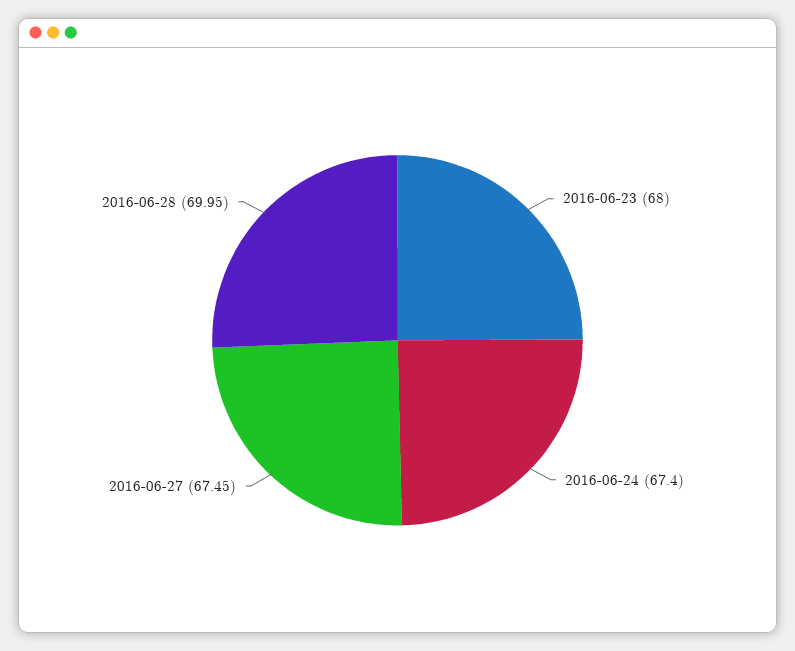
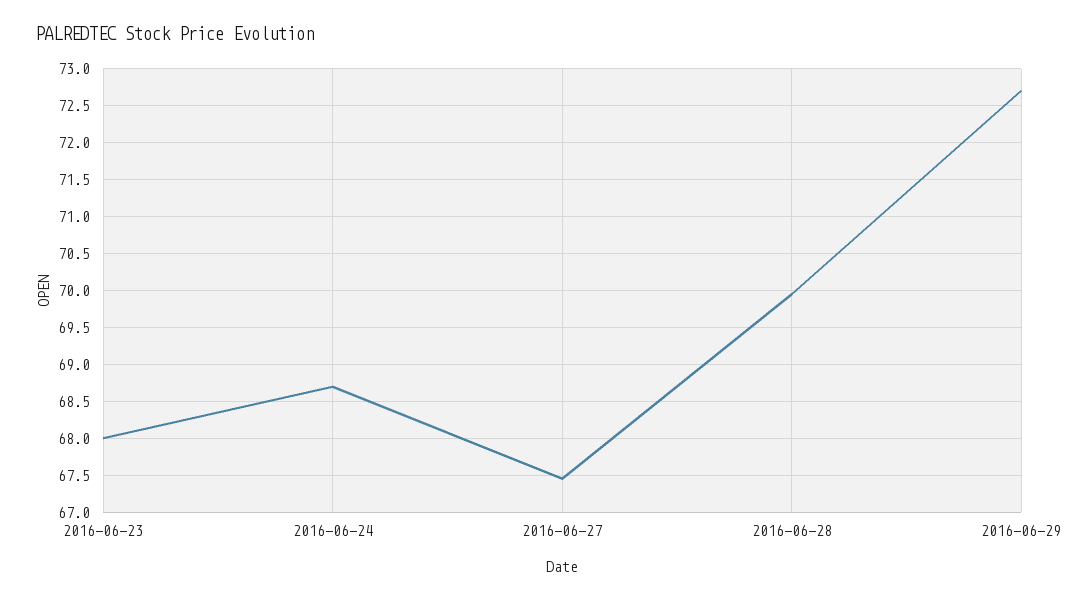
2016-06-24: 67.4 -> 68.7
2016-06-29: none -> 72.7

